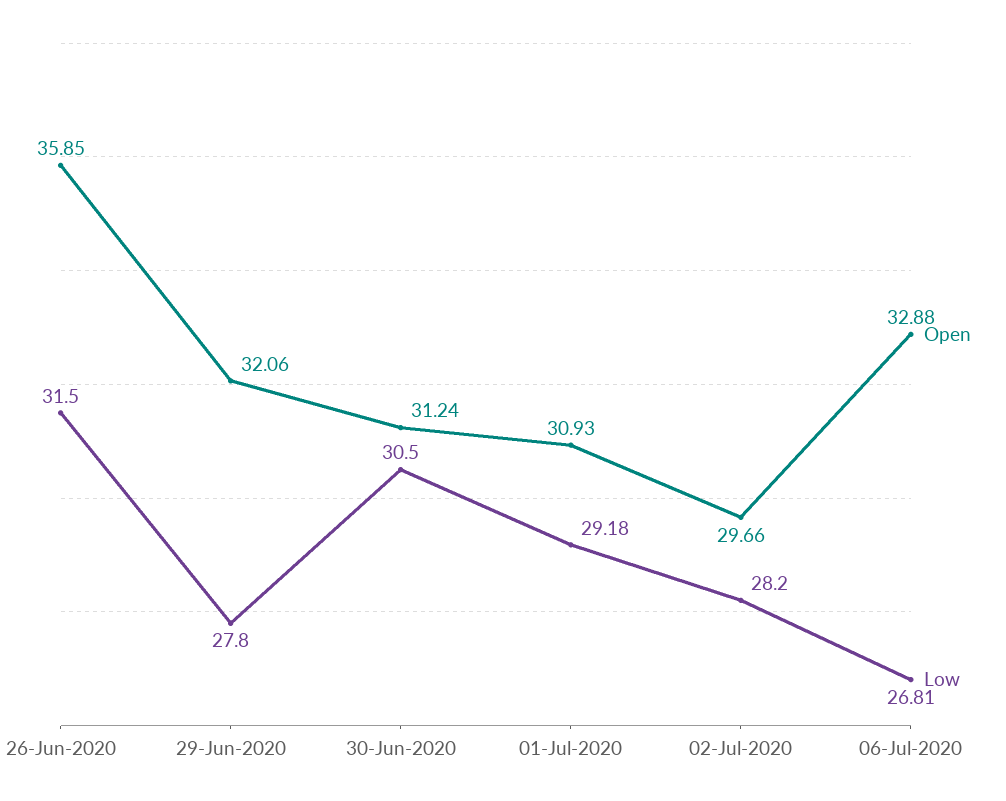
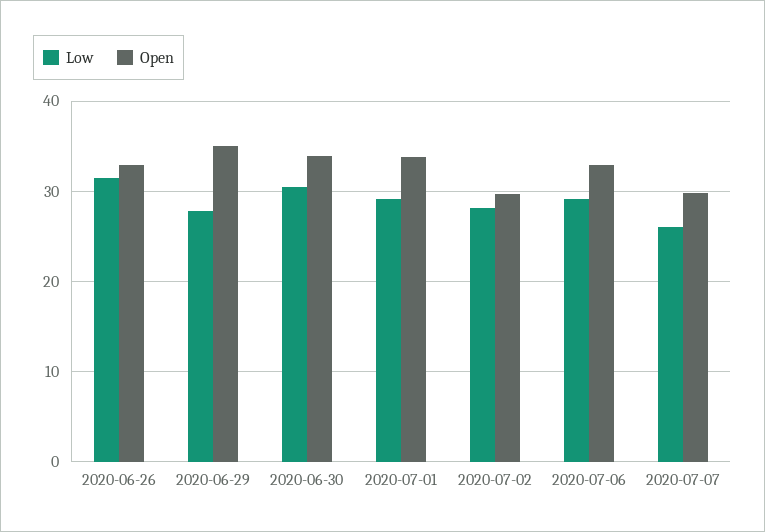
Open, 26-Jun-2020: 35.85 -> 33
Open, 29-Jun-2020: 32.06 -> 35
Open, 30-Jun-2020: 31.24 -> 34
Open, 01-Jul-2020: 30.93 -> 34
Low, 06-Jul-2020: 26.81 -> 29
Low, 2020-07-07: none -> 26
Open, 2020-07-07: none -> 30

